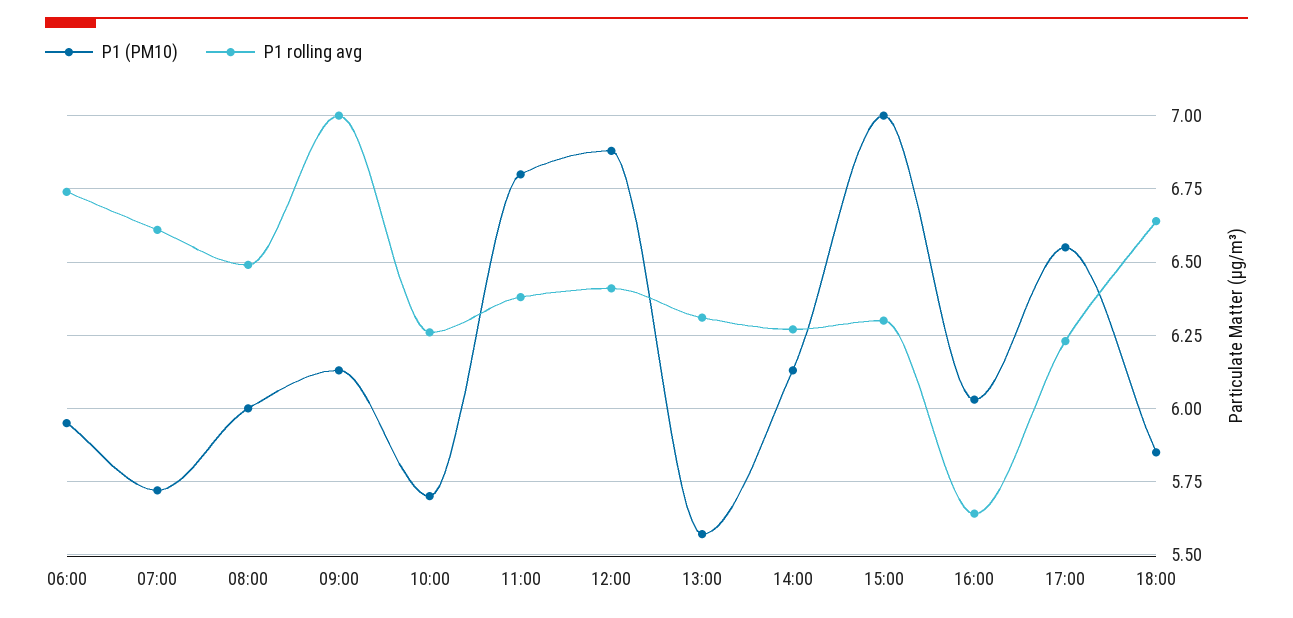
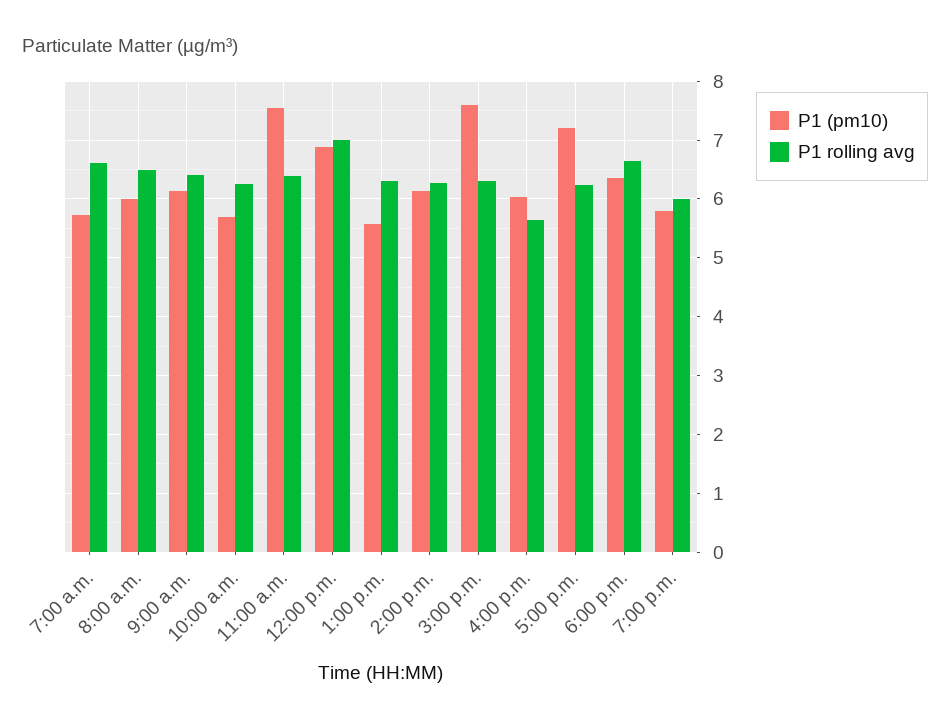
P1 (PM10), 06:00: 5.95 -> none
P1 rolling avg, 06:00: 6.75 -> none
P1 rolling avg, 09:00: 7 -> 6.4
P1 (PM10), 11:00: 6.8 -> 7.6
P1 rolling avg, 12:00: 6.4 -> 7
P1 (PM10), 15:00: 7 -> 7.6
P1 (PM10), 17:00: 6.55 -> 7.2
P1 (PM10), 18:00: 5.85 -> 6.4
P1 (PM10), 7:00 p.m.: none -> 5.8
P1 rolling avg, 7:00 p.m.: none -> 6

